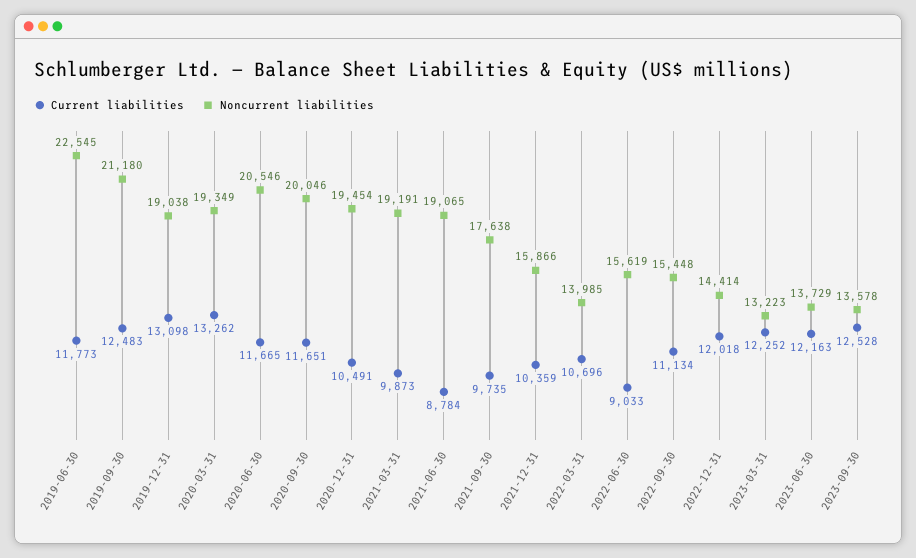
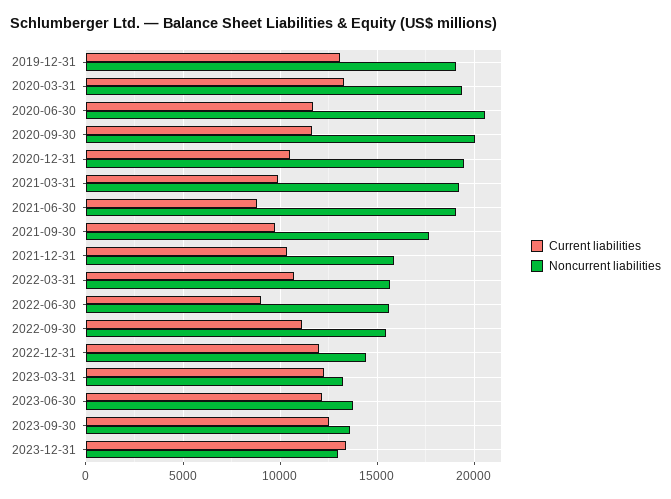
Current liabilities, 2019-06-30: 11773 -> none
Noncurrent liabilities, 2019-06-30: 22545 -> none
Current liabilities, 2019-09-30: 12483 -> none
Noncurrent liabilities, 2019-09-30: 21180 -> none
Noncurrent liabilities, 2022-03-31: 13985 -> 15500
Current liabilities, 2023-12-31: none -> 13500
Noncurrent liabilities, 2023-12-31: none -> 13000

